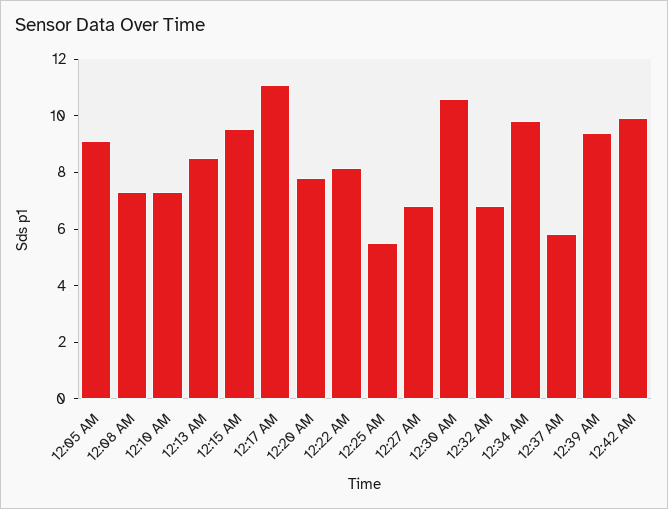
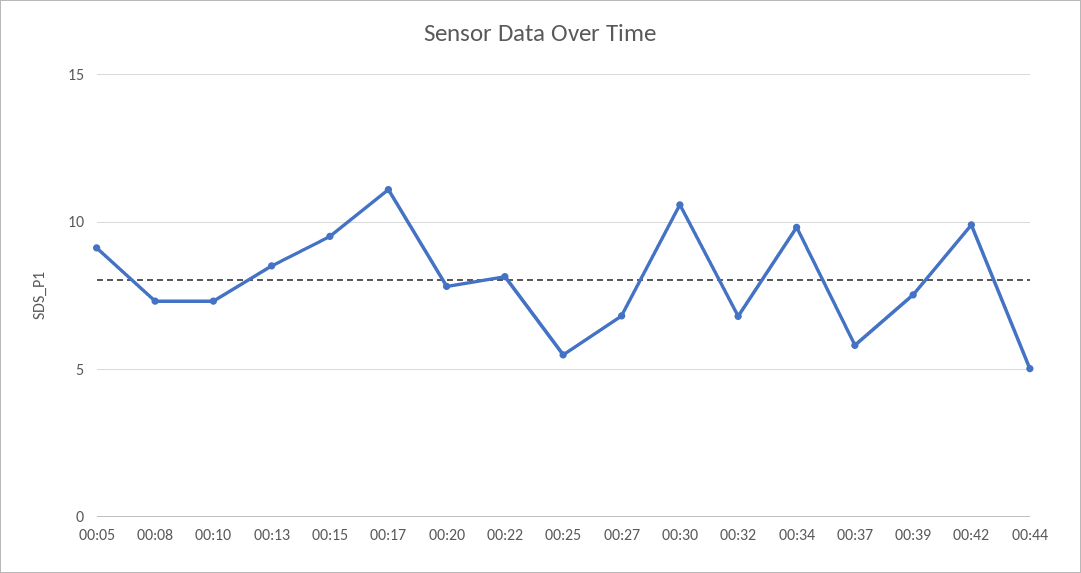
12:39 AM: 9.5 -> 7.5
00:44: none -> 5

